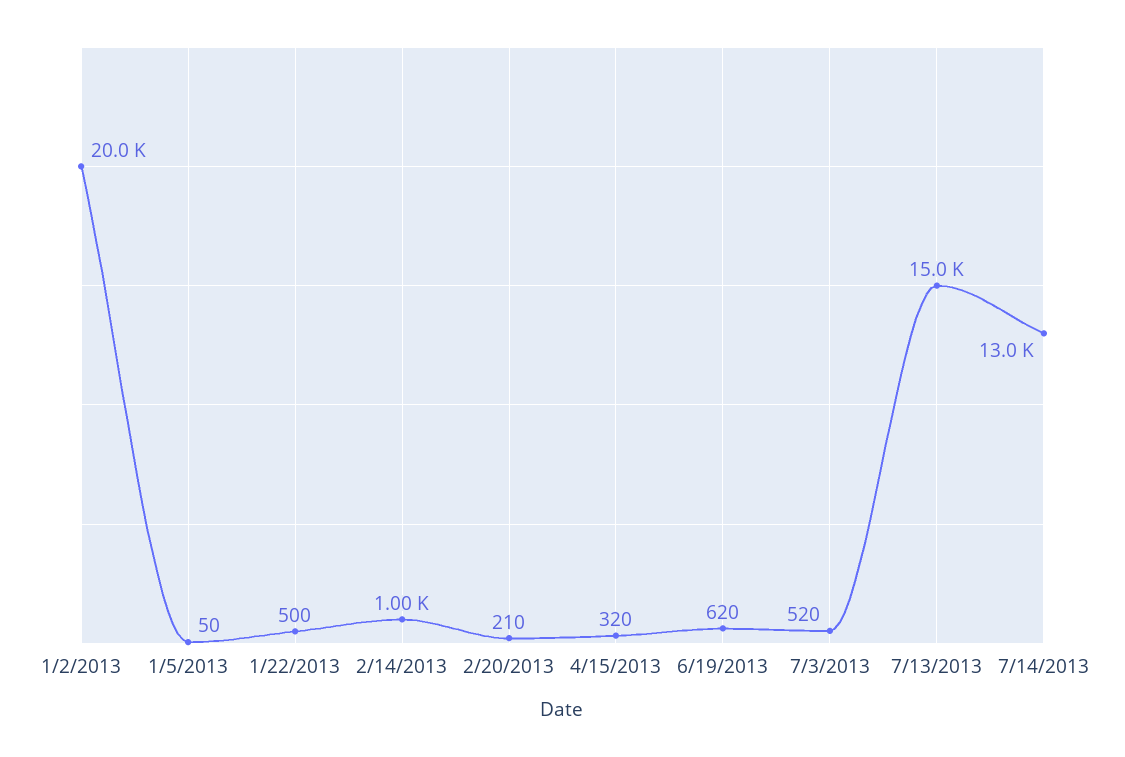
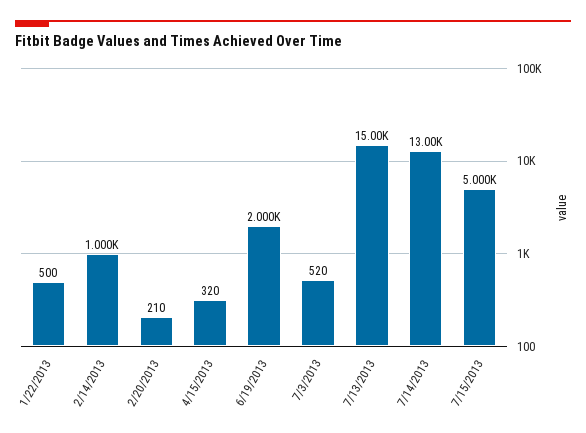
1/2/2013: 20000 -> none
1/5/2013: 50 -> none
6/19/2013: 620 -> 2000
7/15/2013: none -> 5000

